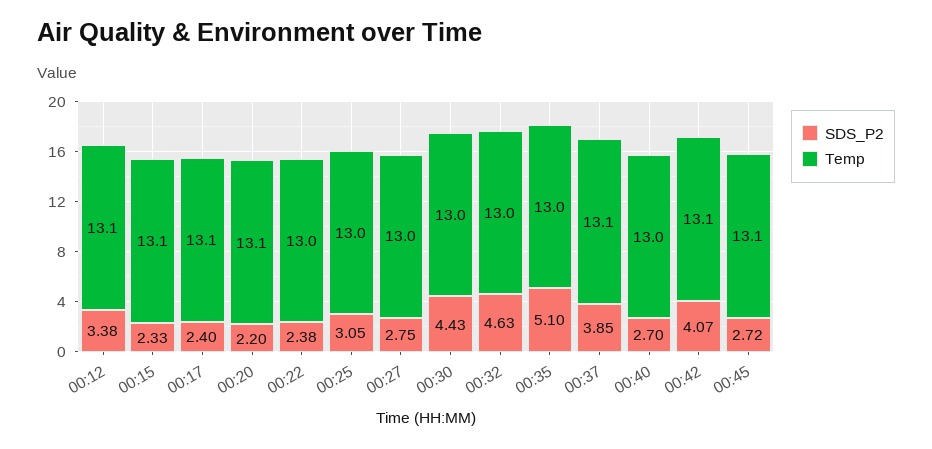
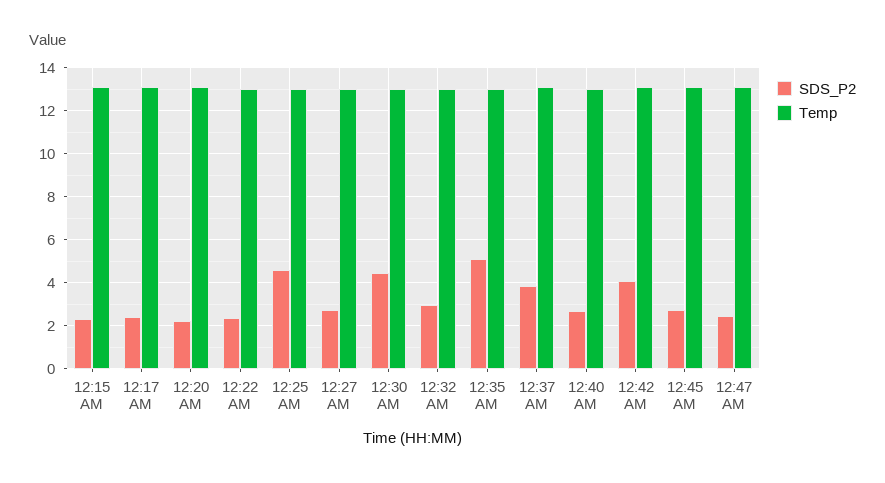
SDS_P2, 00:12: 3.38 -> none
Temp, 00:12: 13.1 -> none
SDS_P2, 00:25: 3.05 -> 4.5
SDS_P2, 00:32: 4.63 -> 3
SDS_P2, 12:47 AM: none -> 2.5
Temp, 12:47 AM: none -> 13

